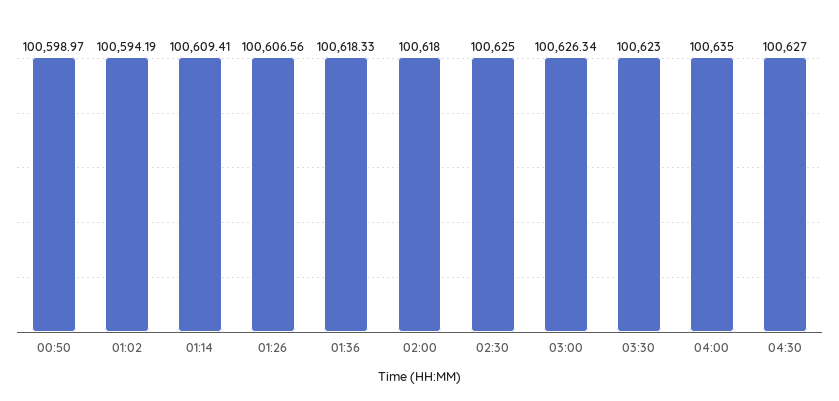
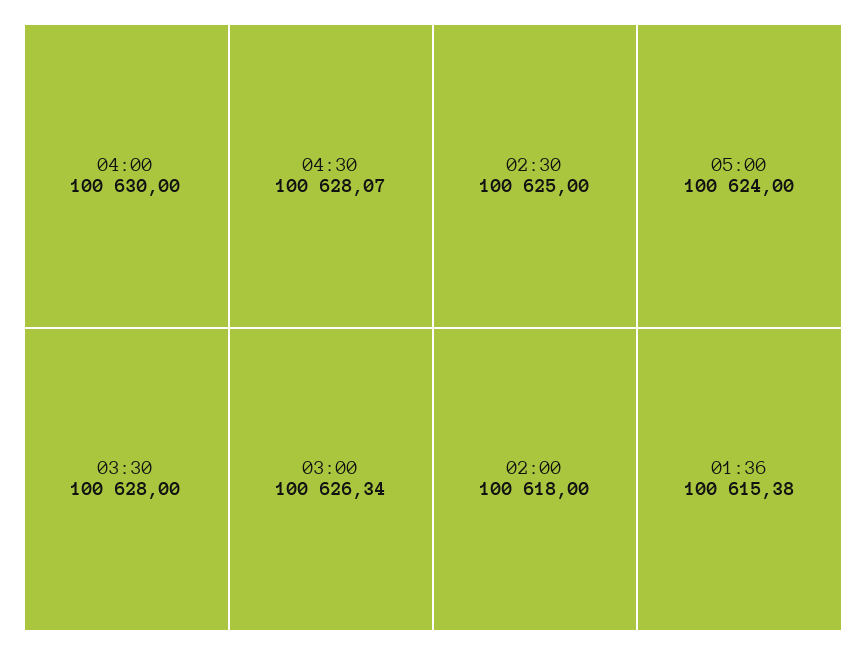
00:50: 100598.97 -> none
01:02: 100594.19 -> none
01:14: 100609.41 -> none
01:26: 100606.56 -> none
01:36: 100618.33 -> 100615.38
03:30: 100623 -> 100628
04:00: 100635 -> 100630
04:30: 100627 -> 100628.07
05:00: none -> 100624

